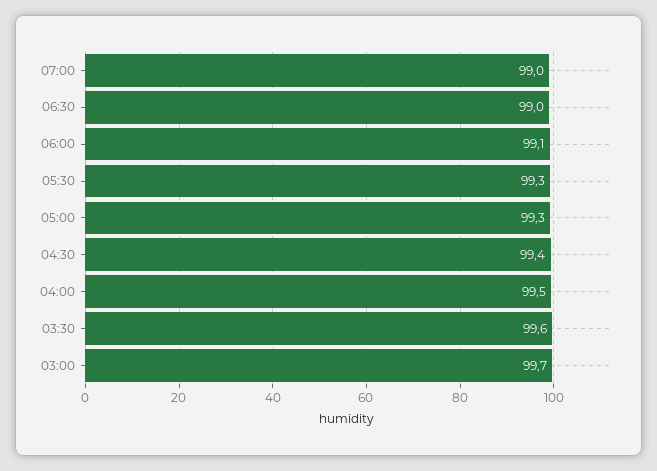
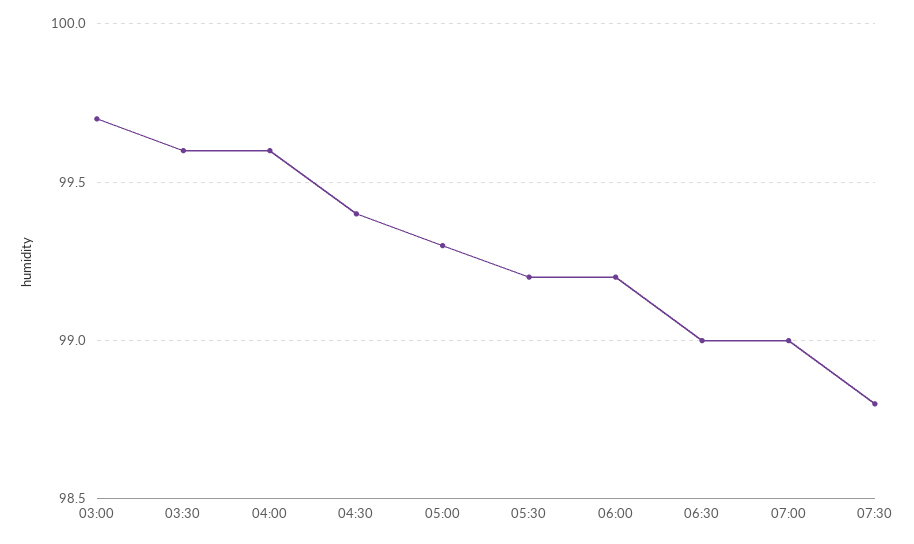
06:00: 99.1 -> 99.2
05:30: 99.3 -> 99.2
04:00: 99.5 -> 99.6
07:30: none -> 98.8

